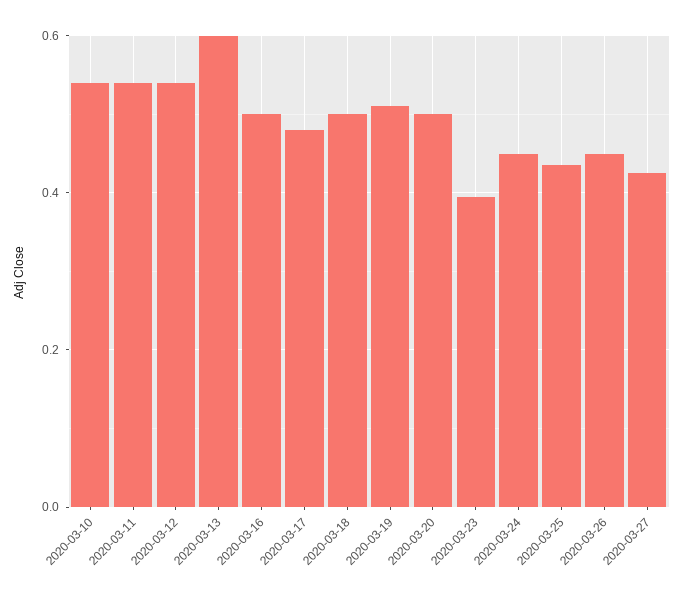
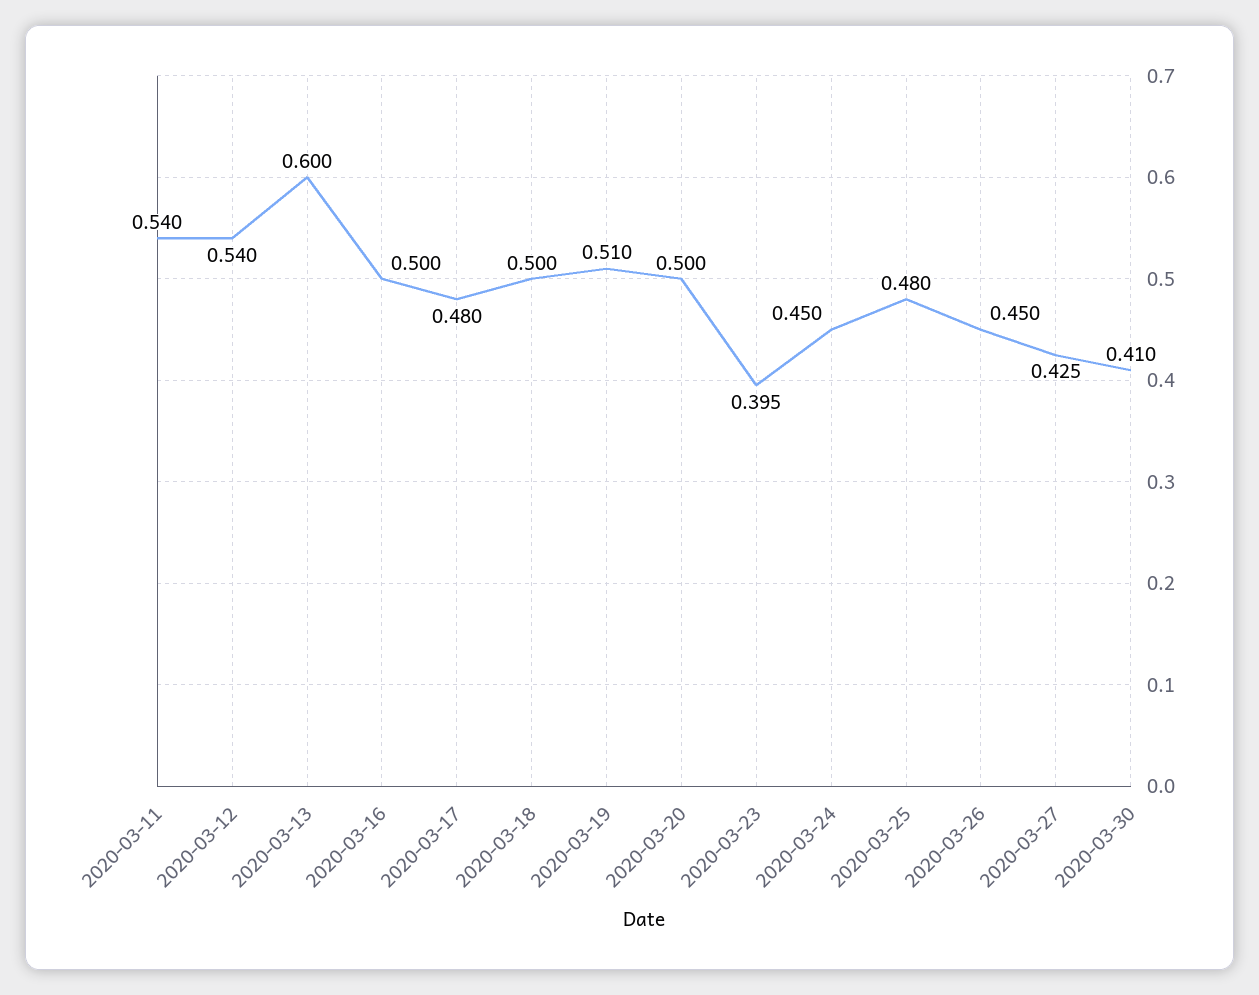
2020-03-10: 0.54 -> none
2020-03-25: 0.44 -> 0.48
2020-03-30: none -> 0.41

